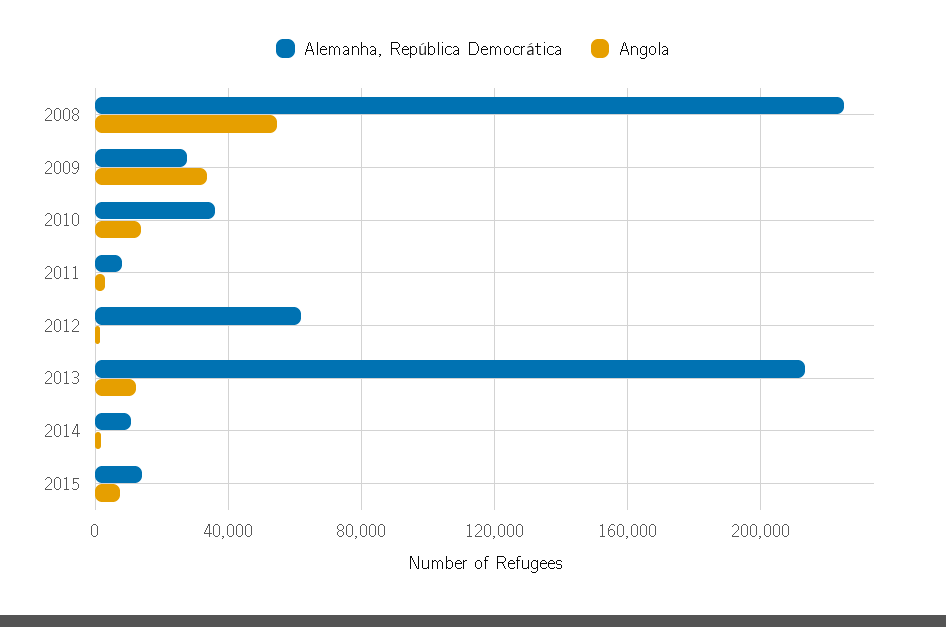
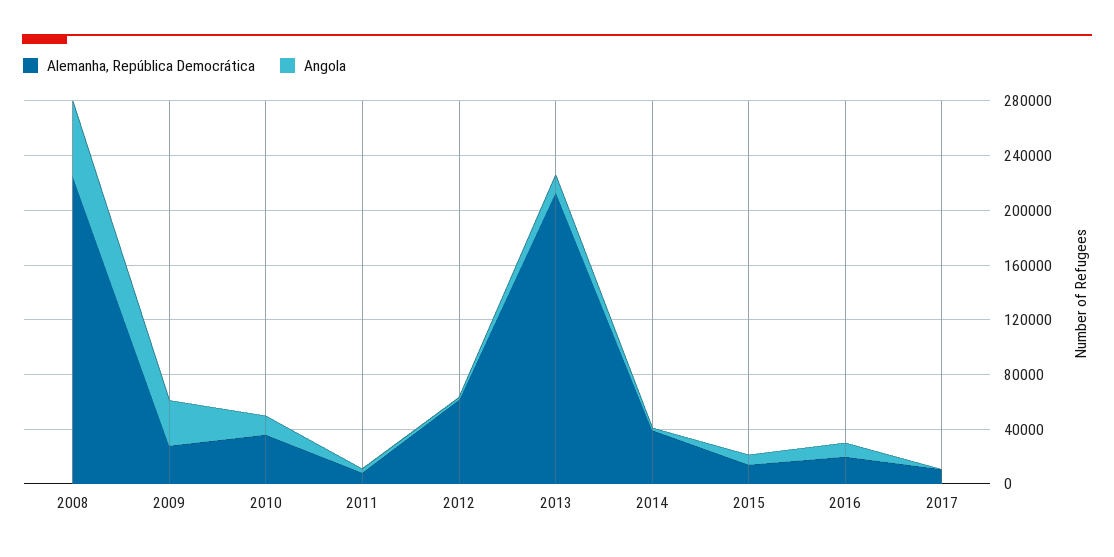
Alemanha, República Democrática, 2014: 10000 -> 40000
Alemanha, República Democrática, 2016: none -> 20000
Angola, 2016: none -> 10000
Alemanha, República Democrática, 2017: none -> 10000
Angola, 2017: none -> 0

